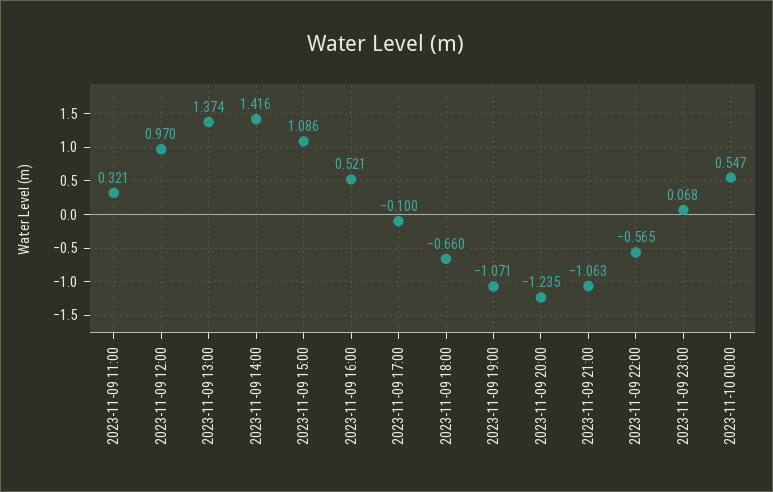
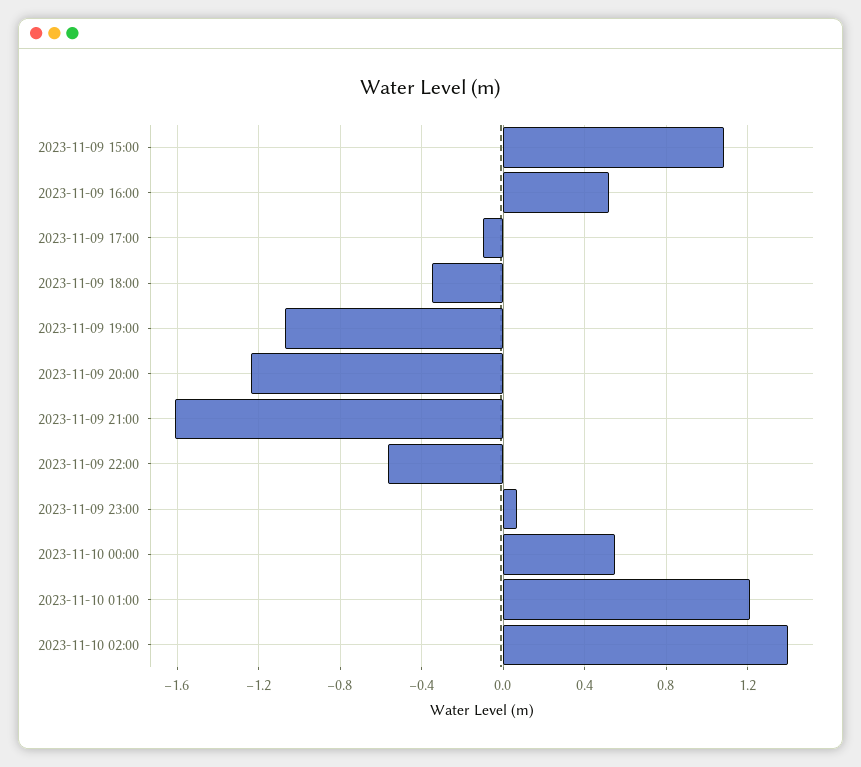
2023-11-09 11:00: 0.321 -> none
2023-11-09 12:00: 0.97 -> none
2023-11-09 13:00: 1.374 -> none
2023-11-09 14:00: 1.416 -> none
2023-11-09 18:00: -0.66 -> -0.35
2023-11-09 21:00: -1.063 -> -1.6
2023-11-10 01:00: none -> 1.2
2023-11-10 02:00: none -> 1.4

